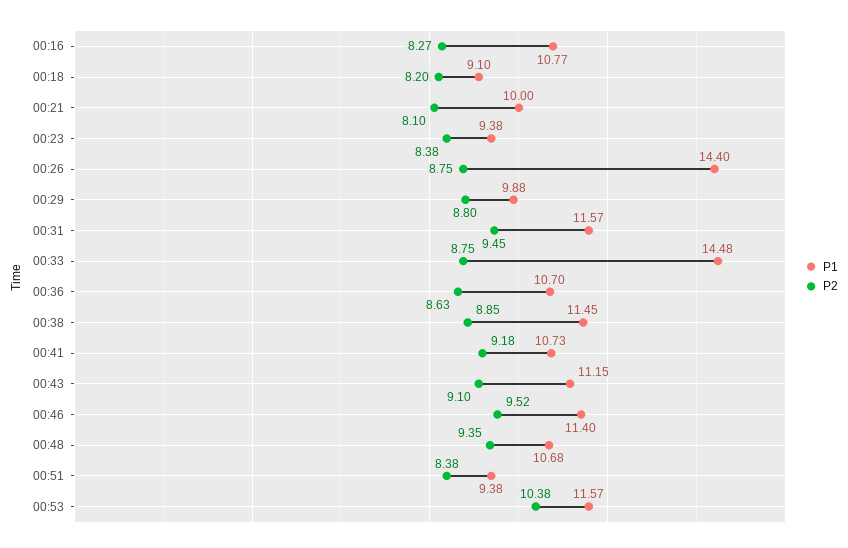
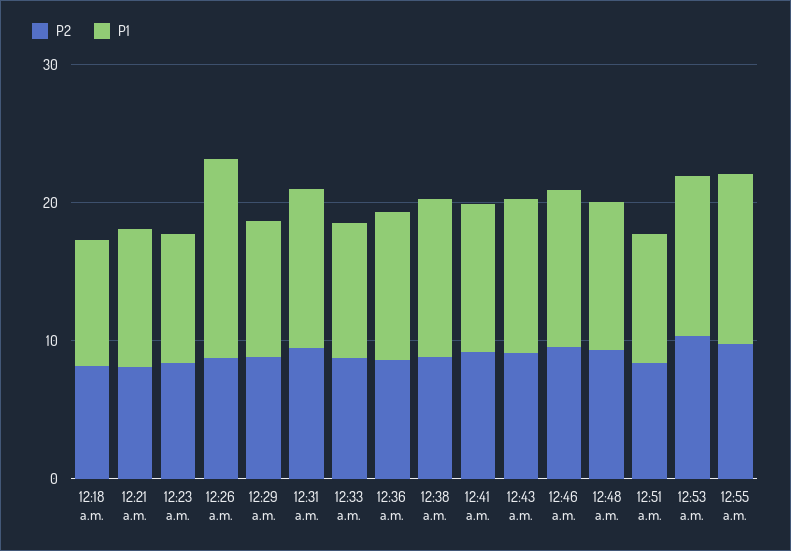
P1, 00:16: 10.77 -> none
P2, 00:16: 8.27 -> none
P1, 00:33: 14.48 -> 10
P2, 12:55 a.m.: none -> 10
P1, 12:55 a.m.: none -> 12

